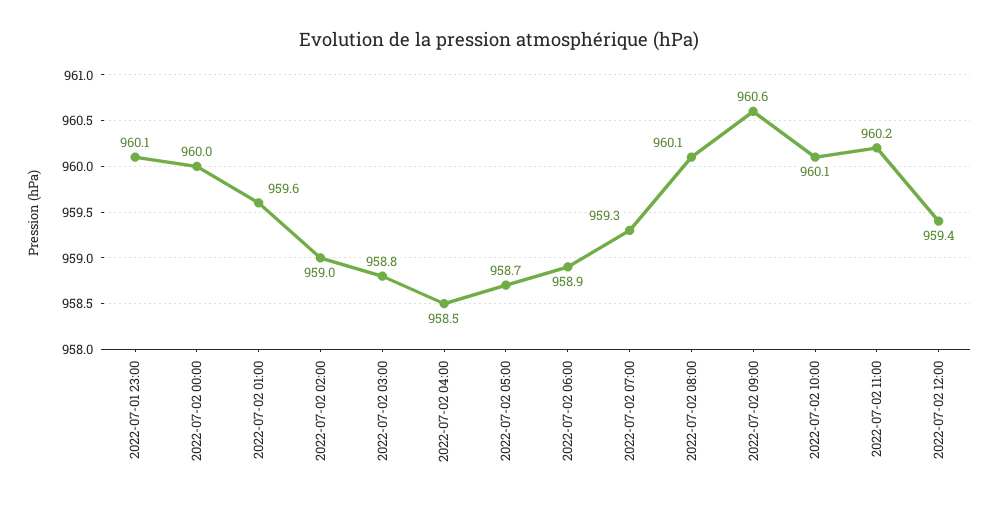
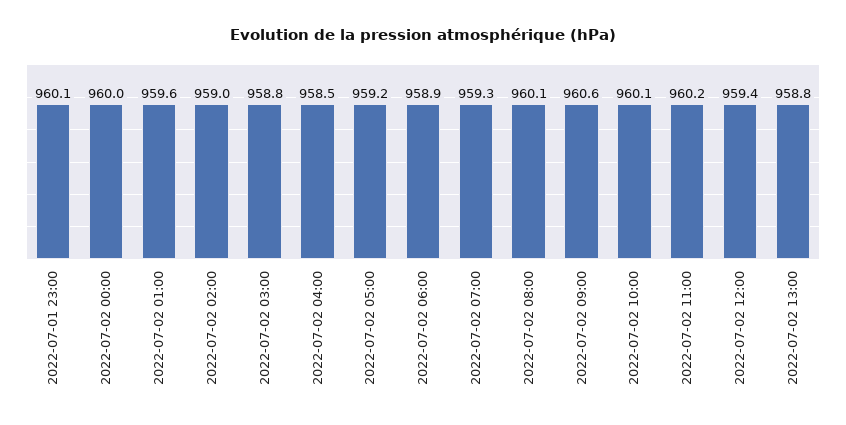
2022-07-02 05:00: 958.7 -> 959.2
2022-07-02 13:00: none -> 958.8

